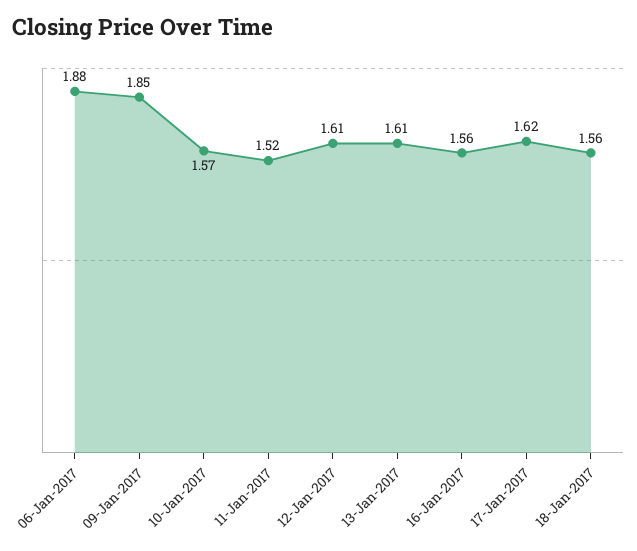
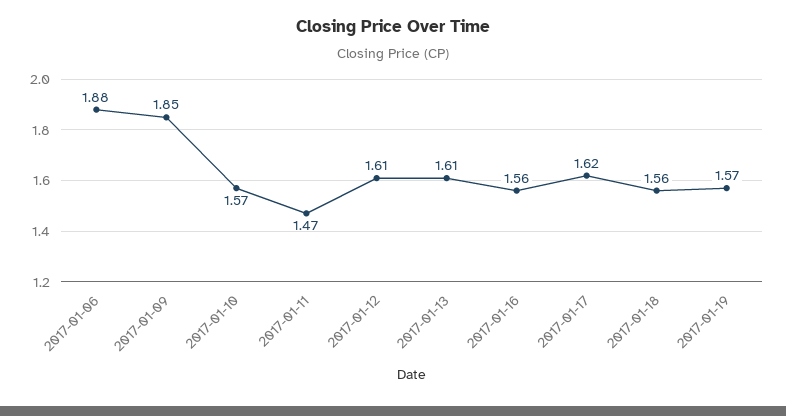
11-Jan-2017: 1.52 -> 1.47
2017-01-19: none -> 1.57

